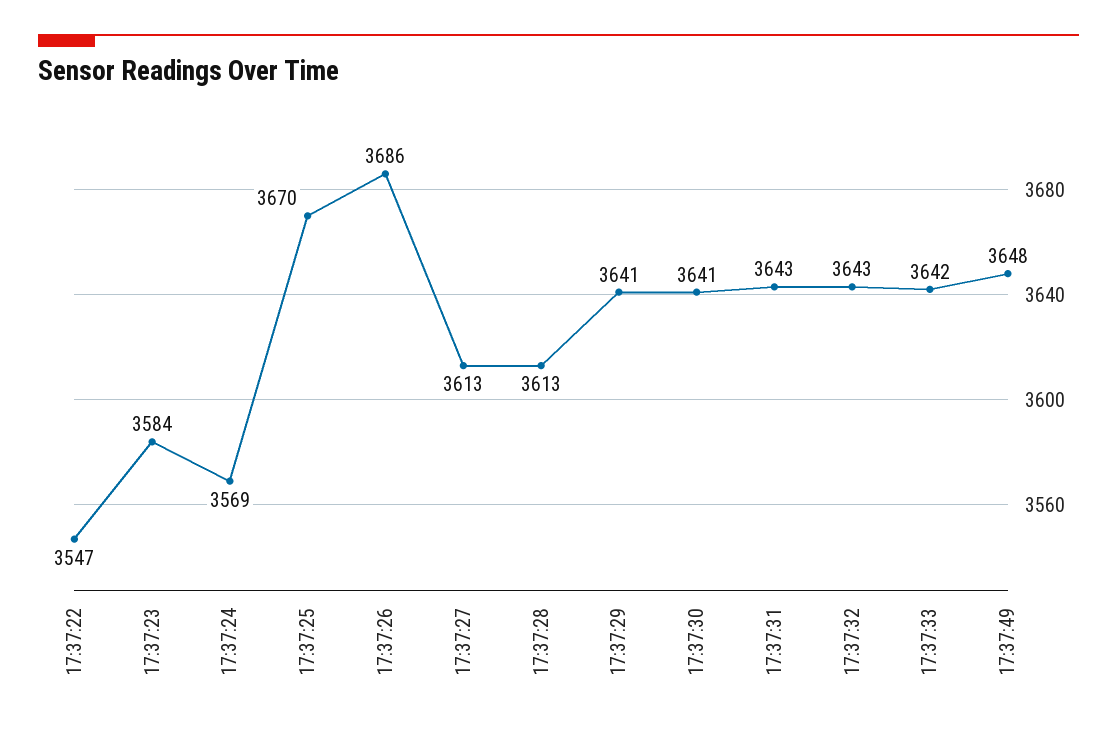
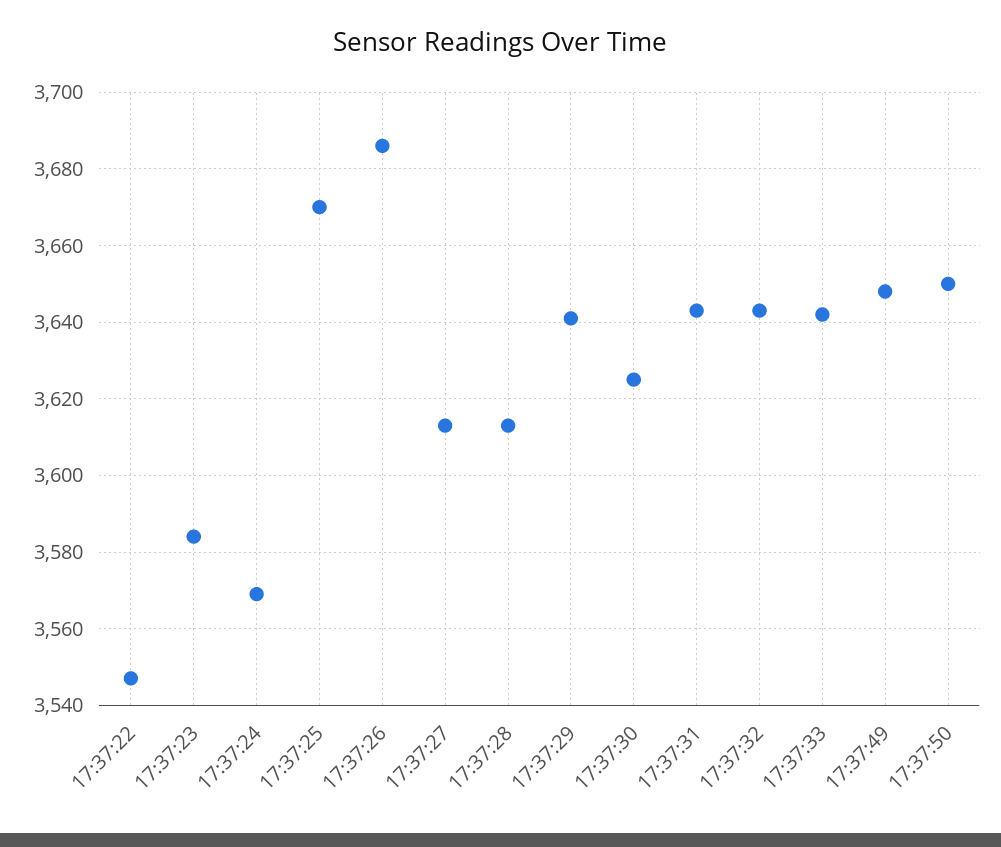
17:37:30: 3641 -> 3625
17:37:50: none -> 3650

